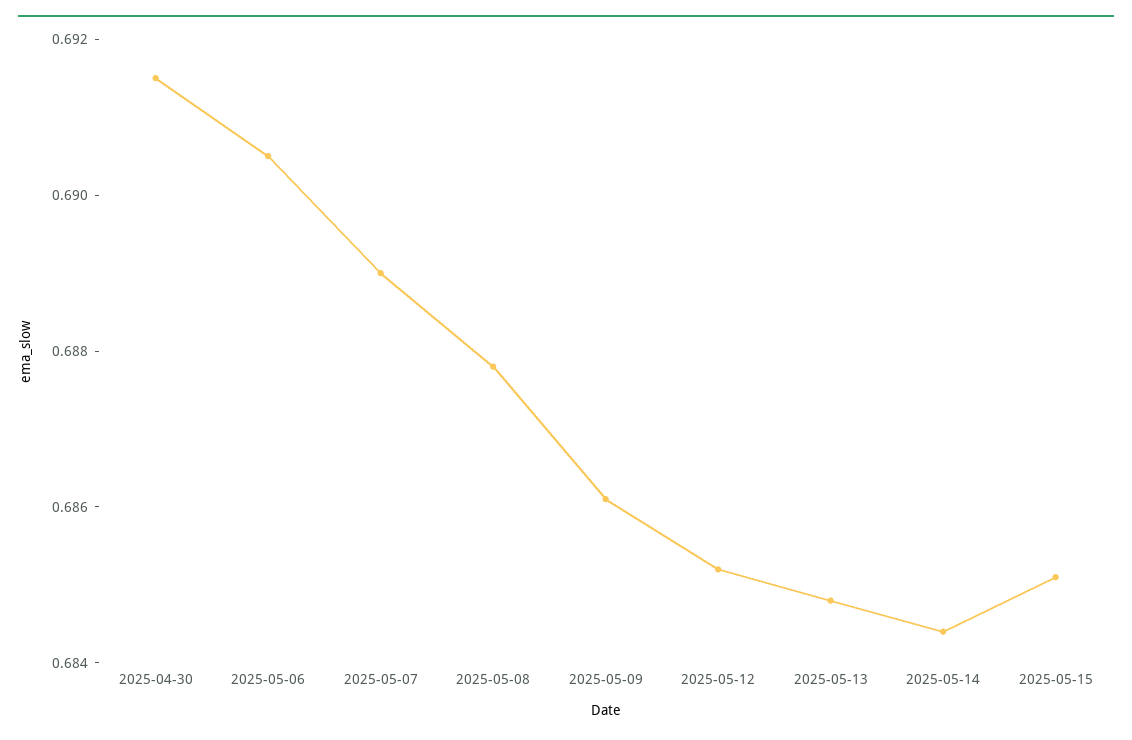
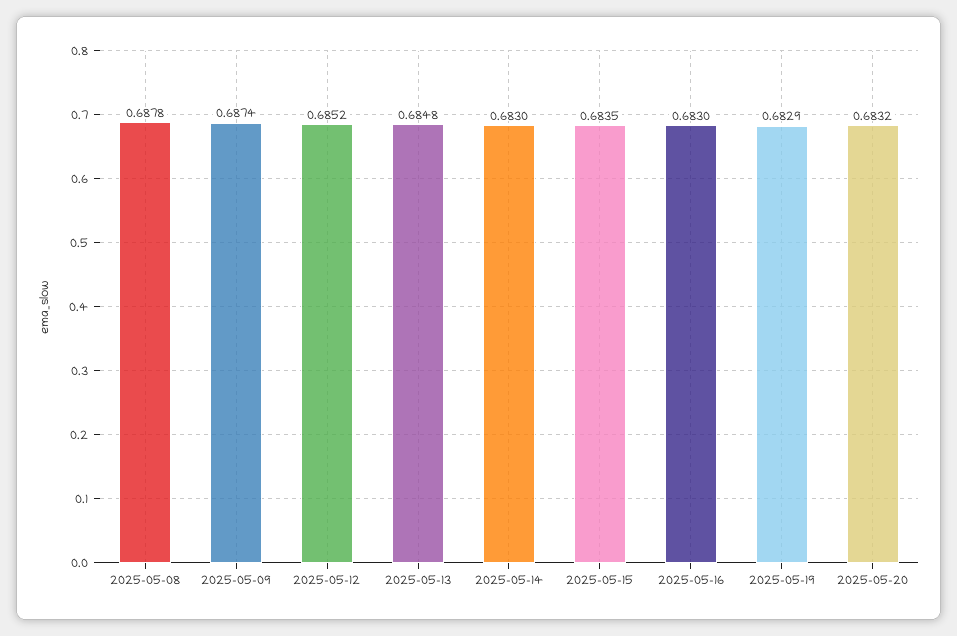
2025-04-30: 0.6915 -> none
2025-05-06: 0.6905 -> none
2025-05-07: 0.689 -> none
2025-05-09: 0.686 -> 0.6874
2025-05-14: 0.6845 -> 0.683
2025-05-15: 0.685 -> 0.6835
2025-05-16: none -> 0.683
2025-05-19: none -> 0.6829
2025-05-20: none -> 0.6832

